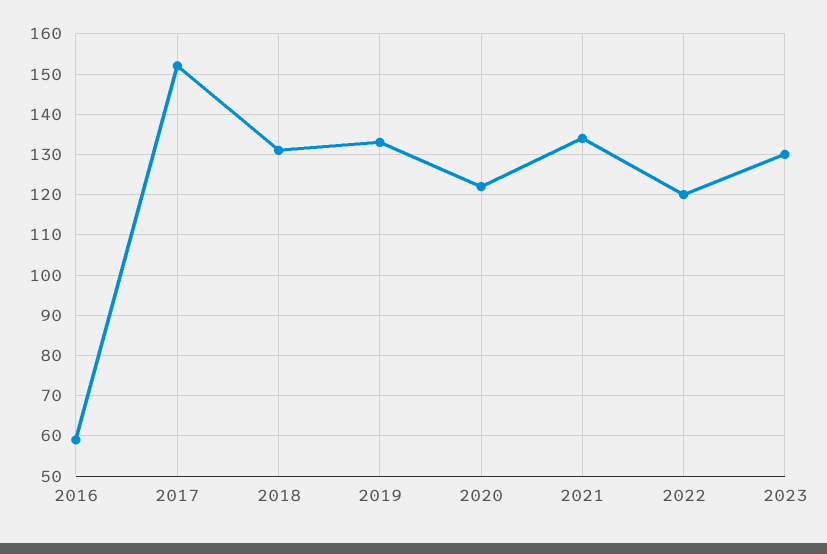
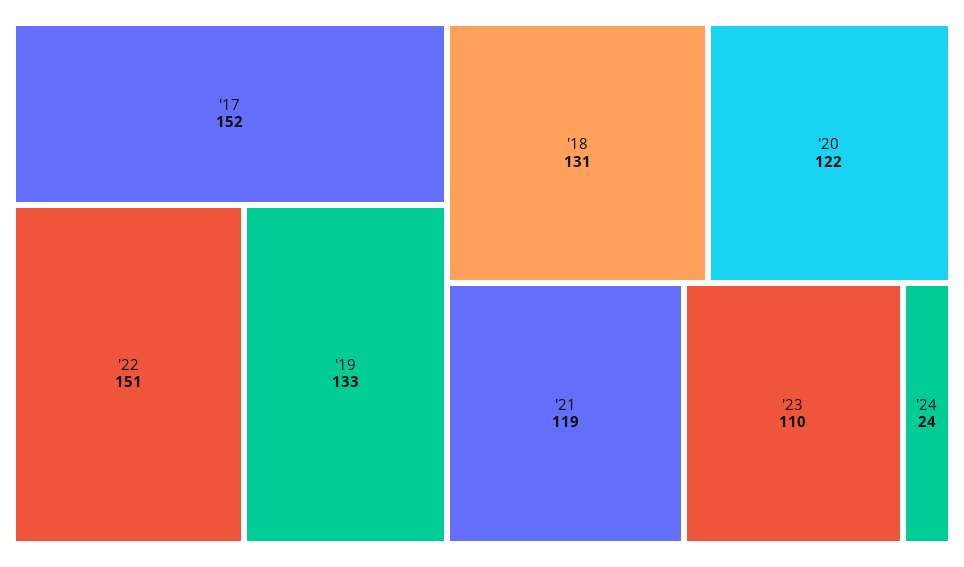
2016: 60 -> none
2021: 135 -> 119
2022: 120 -> 151
2023: 130 -> 110
'24: none -> 24

